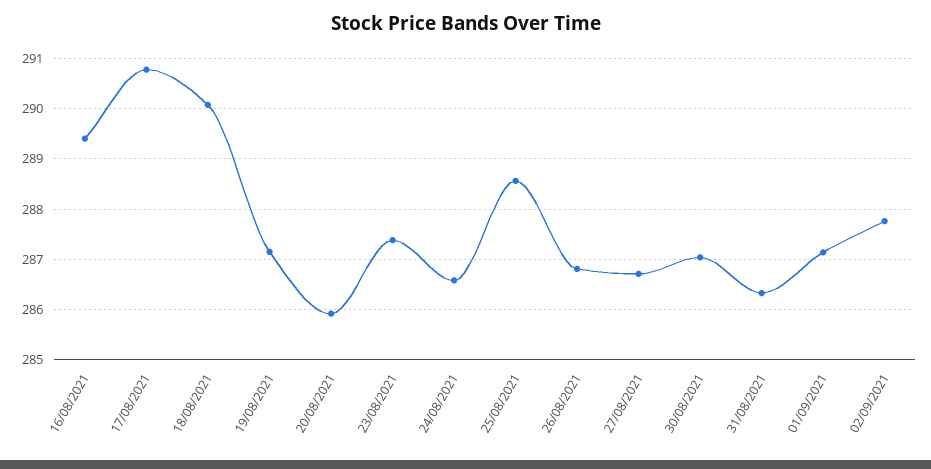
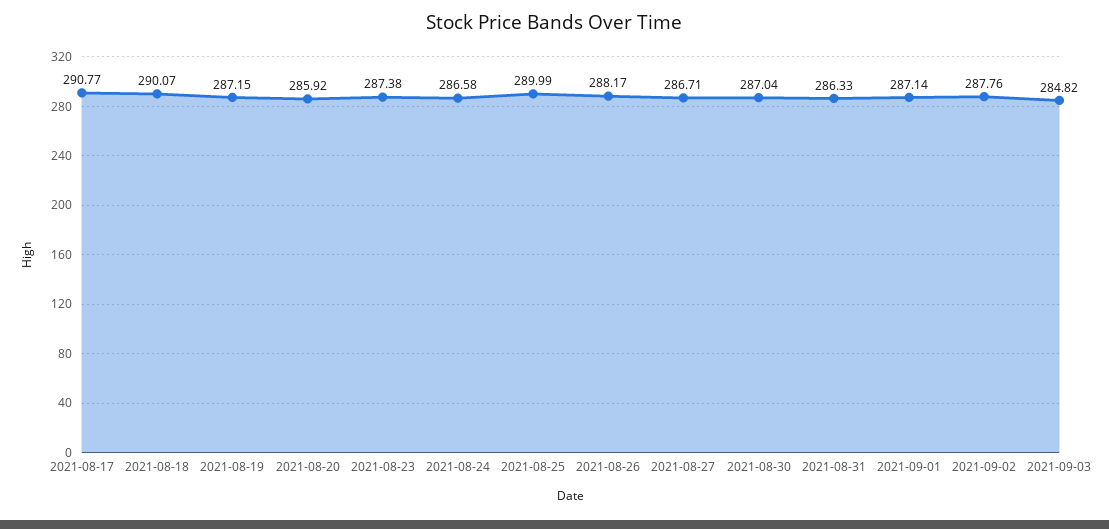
16/08/2021: 289.4 -> none
25/08/2021: 288.6 -> 289.99
26/08/2021: 286.8 -> 288.17
2021-09-03: none -> 284.82

